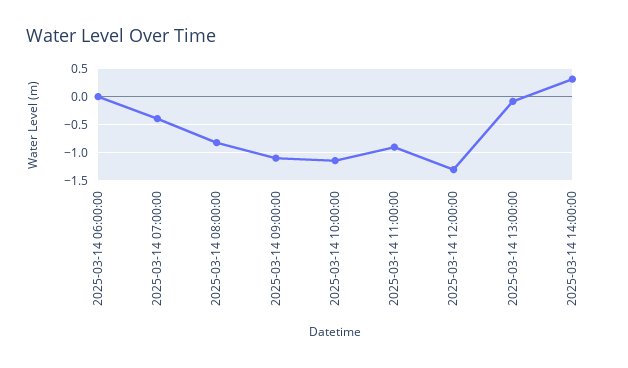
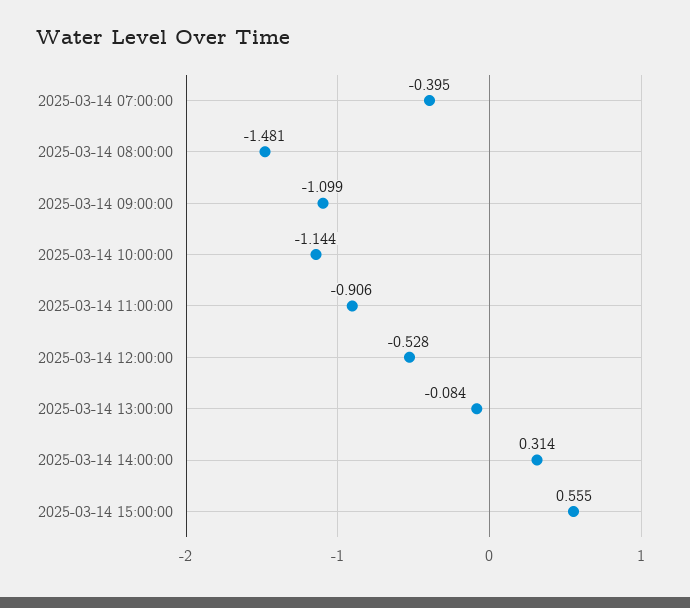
2025-03-14 06:00:00: 0 -> none
2025-03-14 08:00:00: -0.75 -> -1.481
2025-03-14 12:00:00: -1.25 -> -0.528
2025-03-14 15:00:00: none -> 0.555

